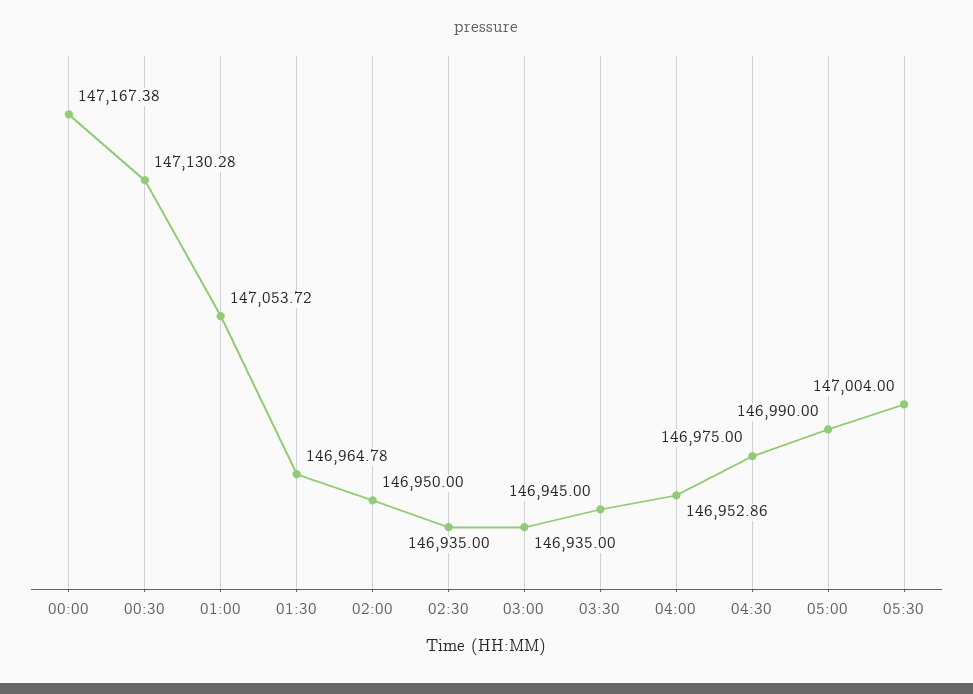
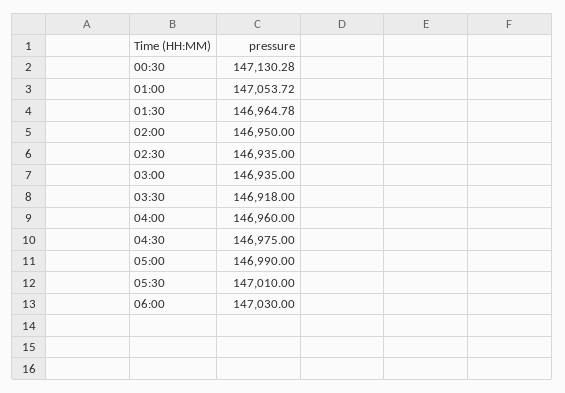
00:00: 147167.38 -> none
03:30: 146945 -> 146918
04:00: 146952.86 -> 146960
05:30: 147004 -> 147010
06:00: none -> 147030

